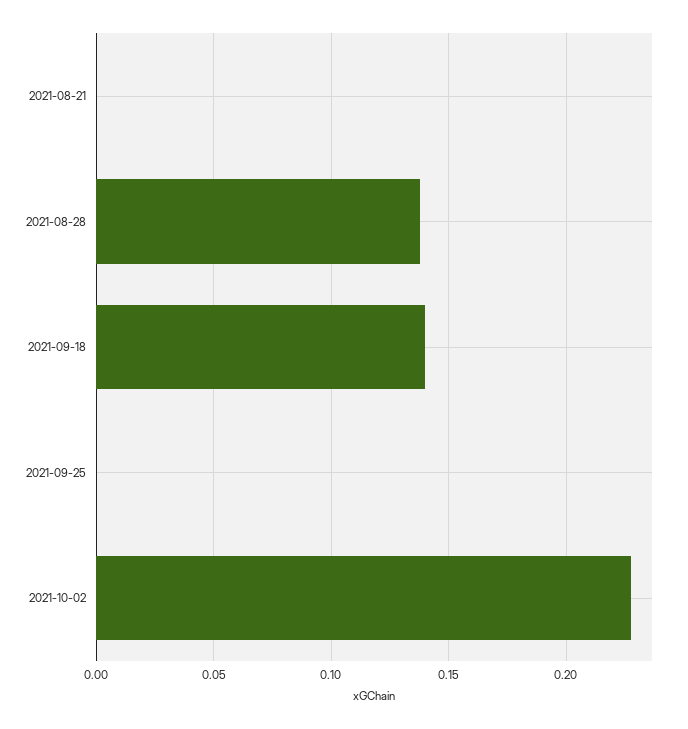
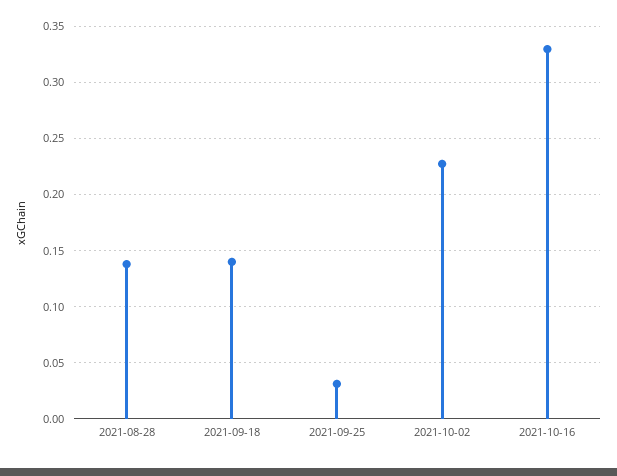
2021-08-21: 0 -> none
2021-09-25: 0 -> 0.03
2021-10-16: none -> 0.33

